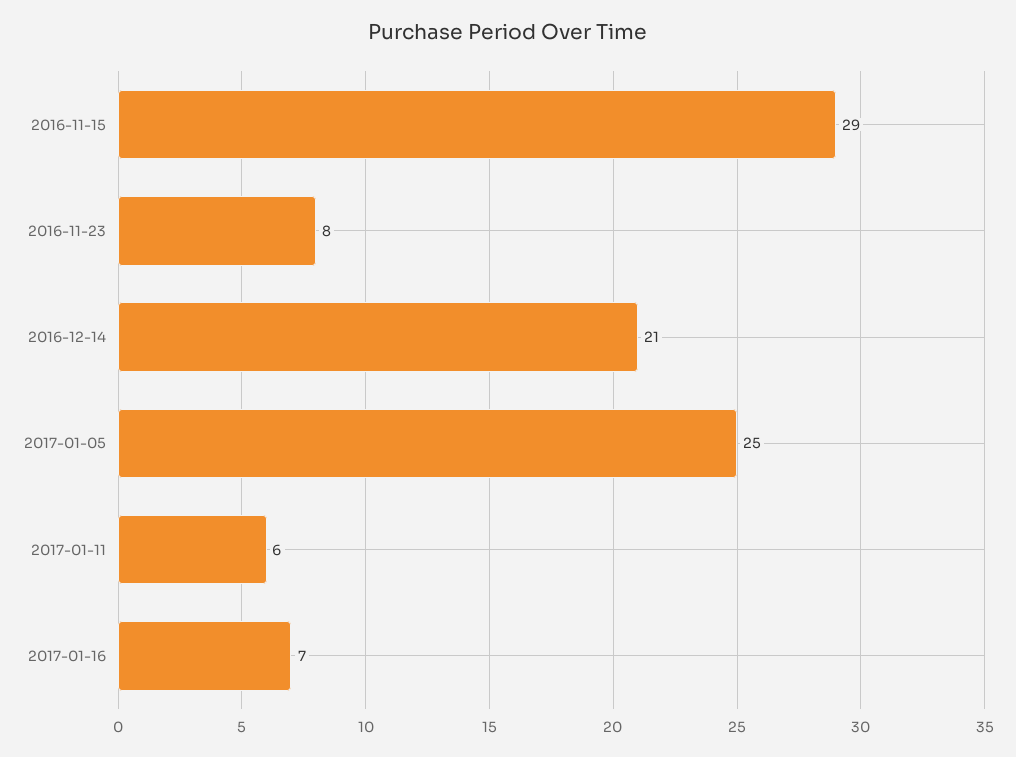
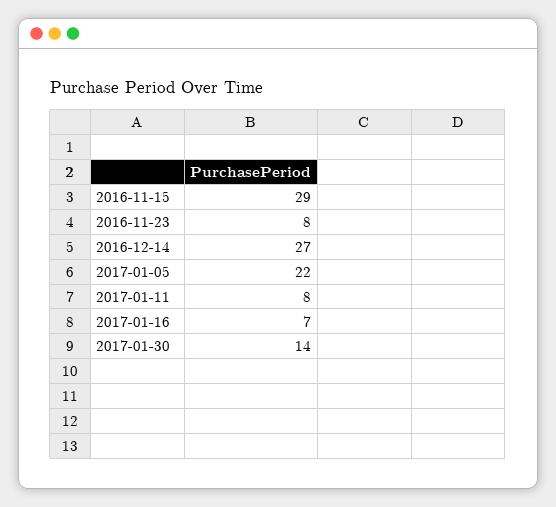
2016-12-14: 21 -> 27
2017-01-05: 25 -> 22
2017-01-11: 6 -> 8
2017-01-30: none -> 14

